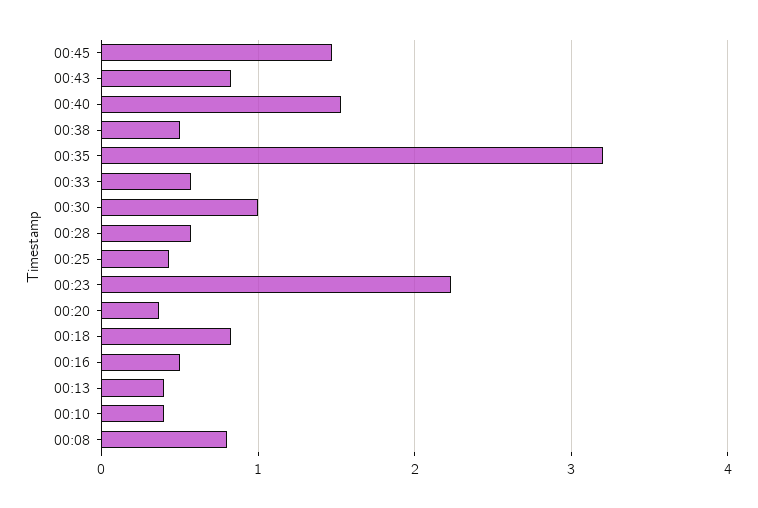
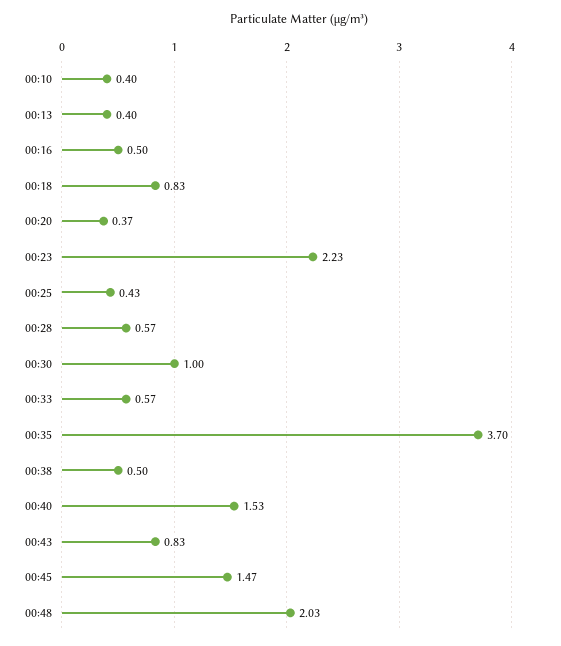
00:35: 3.2 -> 3.7
00:08: 0.8 -> none
00:48: none -> 2.03

